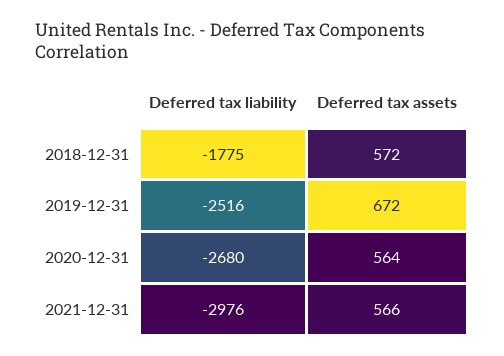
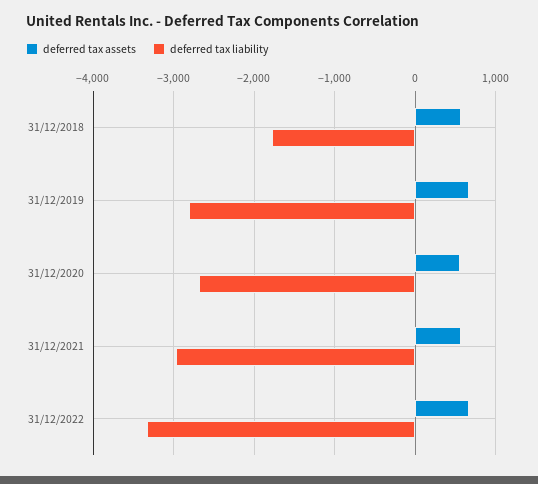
Deferred tax liability, 2019-12-31: -2516 -> -2800
Deferred tax assets, 31/12/2022: none -> 700
Deferred tax liability, 31/12/2022: none -> -3300

